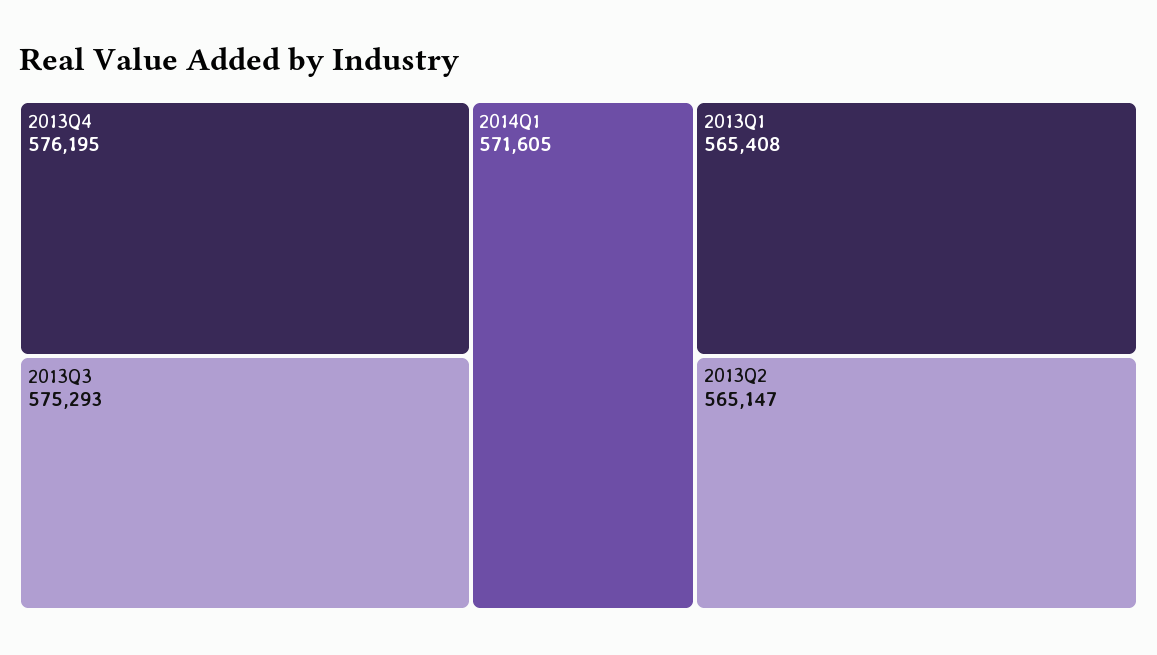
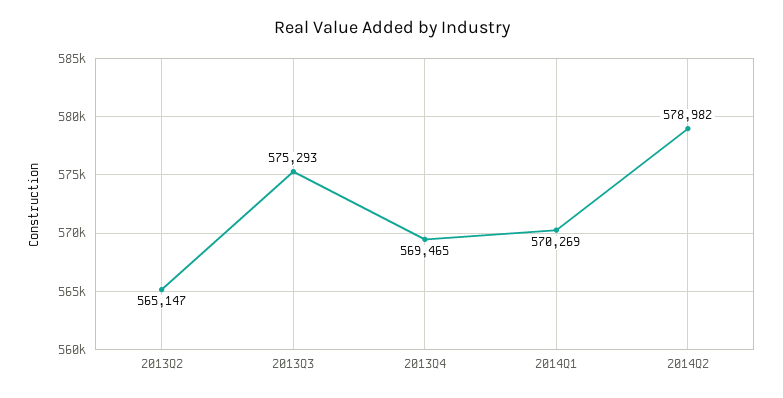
2013Q4: 576195 -> 569465
2014Q1: 571605 -> 570269
2013Q1: 565408 -> none
2014Q2: none -> 578982

